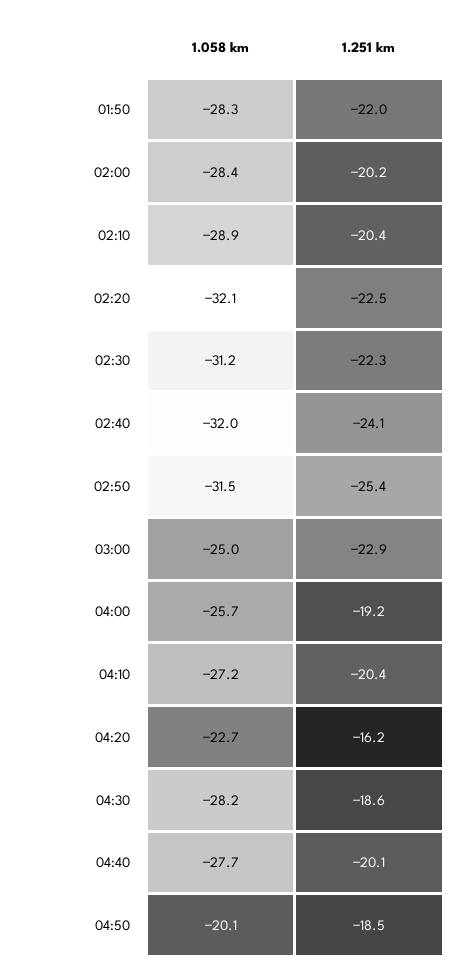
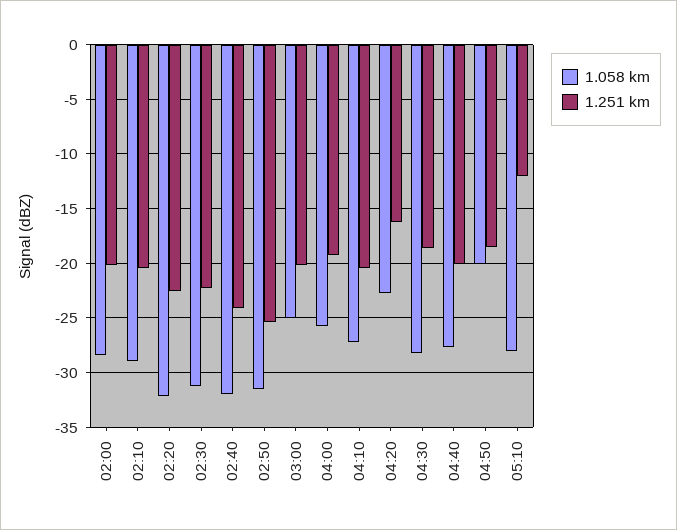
1.058 km, 01:50: -28.3 -> none
1.251 km, 01:50: -22 -> none
1.251 km, 03:00: -22.9 -> -20
1.058 km, 05:10: none -> -28
1.251 km, 05:10: none -> -12

